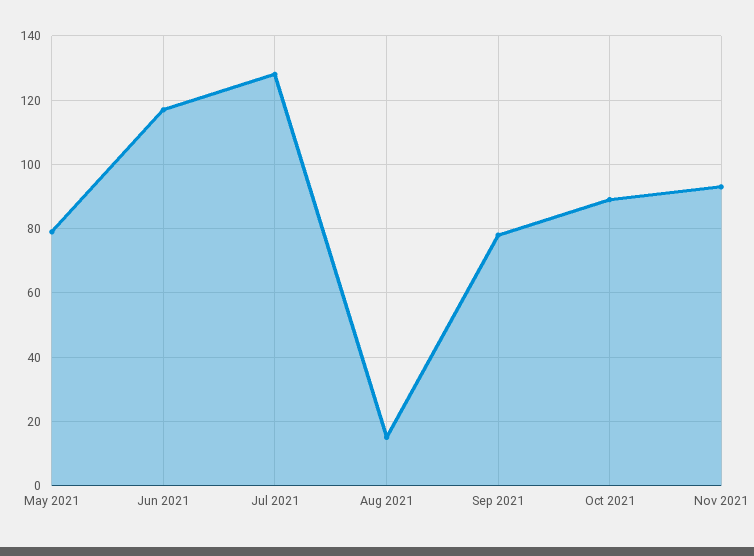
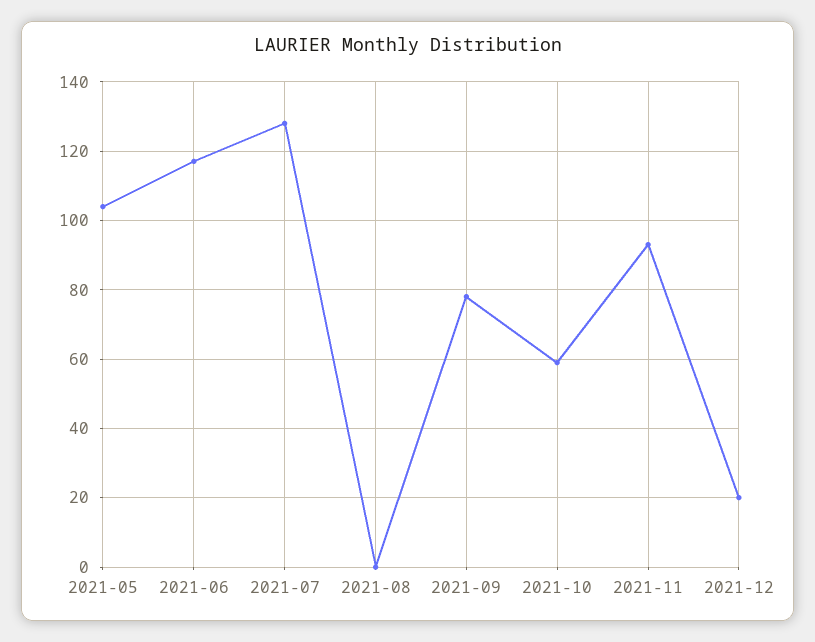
May 2021: 80 -> 105
Aug 2021: 15 -> 0
Oct 2021: 90 -> 60
2021-12: none -> 20

